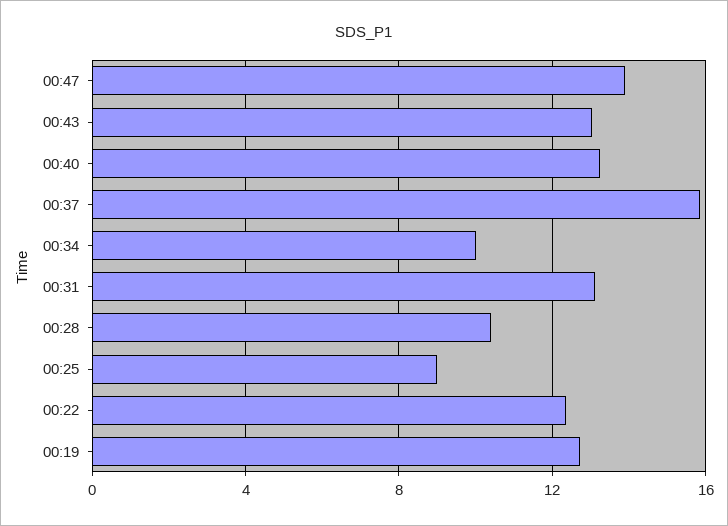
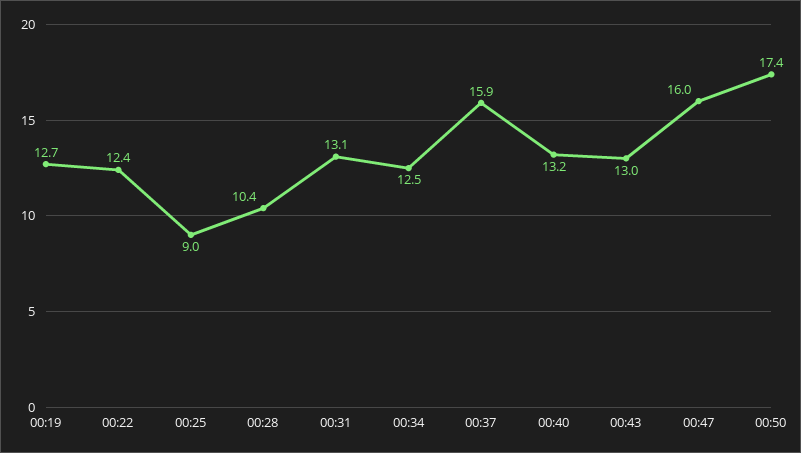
00:47: 14 -> 16
00:34: 10 -> 12.5
00:50: none -> 17.4

